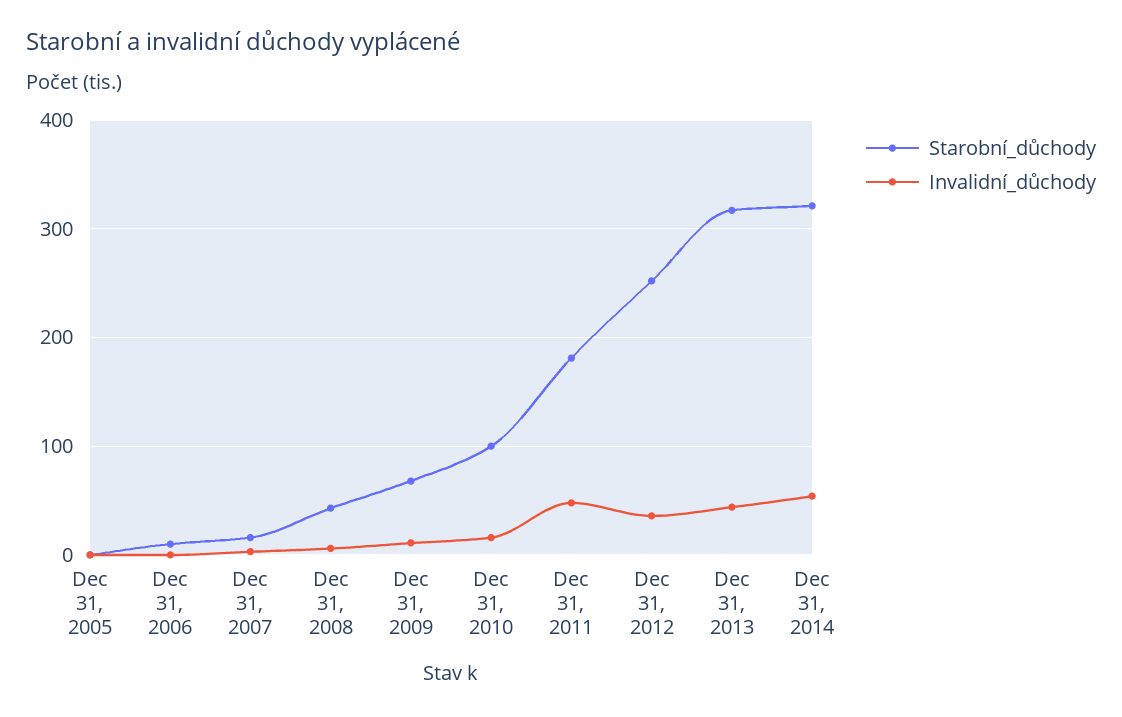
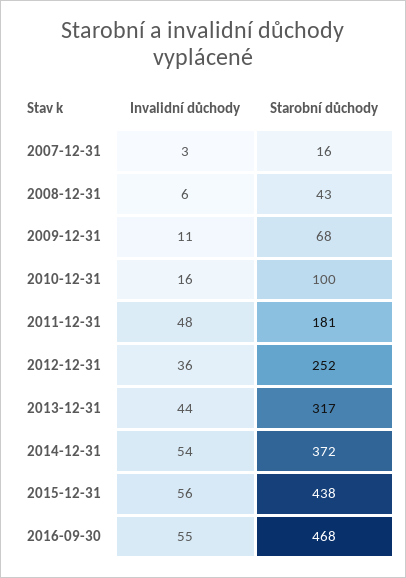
Starobní_důchody, Dec 31, 2005: 0 -> none
Invalidní_důchody, Dec 31, 2005: 0 -> none
Starobní_důchody, Dec 31, 2006: 10 -> none
Invalidní_důchody, Dec 31, 2006: 0 -> none
Starobní_důchody, Dec 31, 2014: 320 -> 372
Invalidní_důchody, 2015-12-31: none -> 56
Starobní_důchody, 2015-12-31: none -> 438
Invalidní_důchody, 2016-09-30: none -> 55
Starobní_důchody, 2016-09-30: none -> 468

